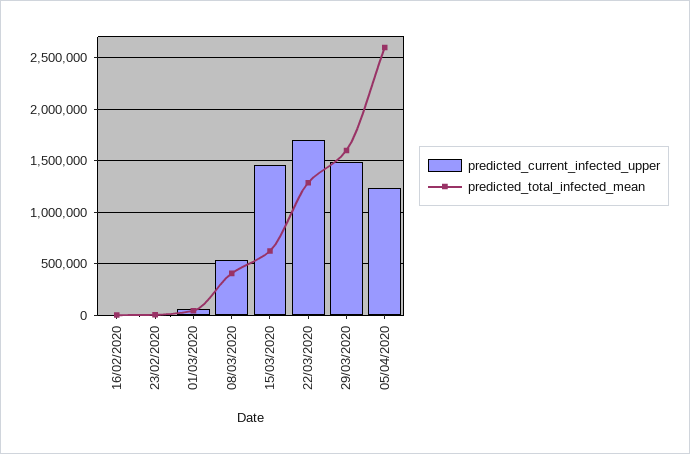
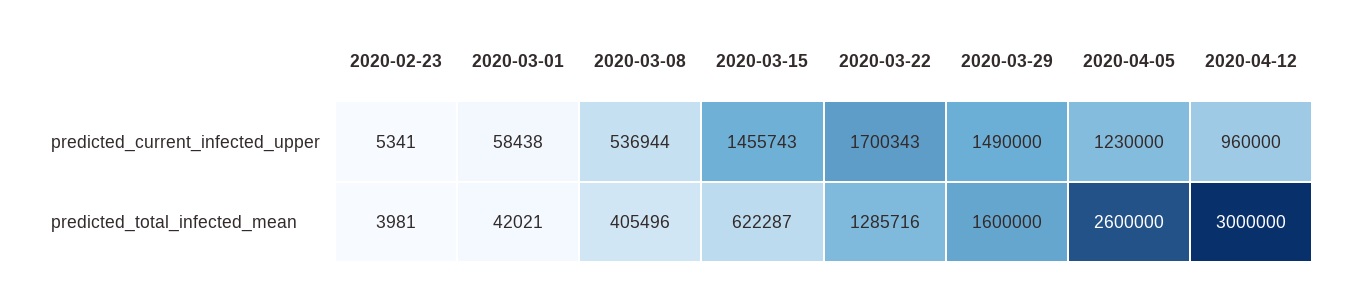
predicted_current_infected_upper, 16/02/2020: 0 -> none
predicted_total_infected_mean, 16/02/2020: 0 -> none
predicted_current_infected_upper, 2020-04-12: none -> 960000
predicted_total_infected_mean, 2020-04-12: none -> 3000000

